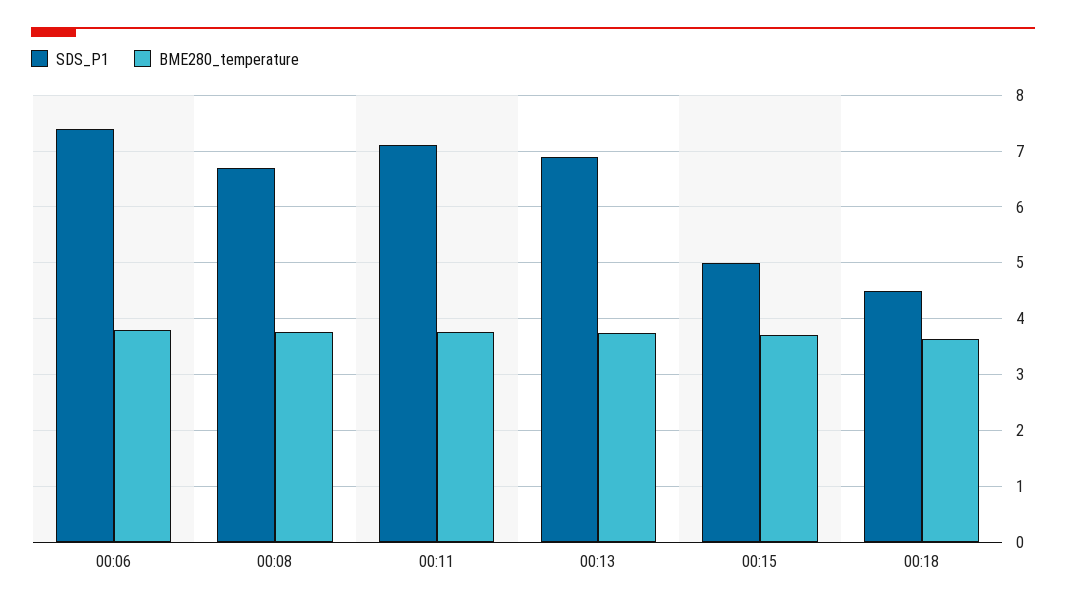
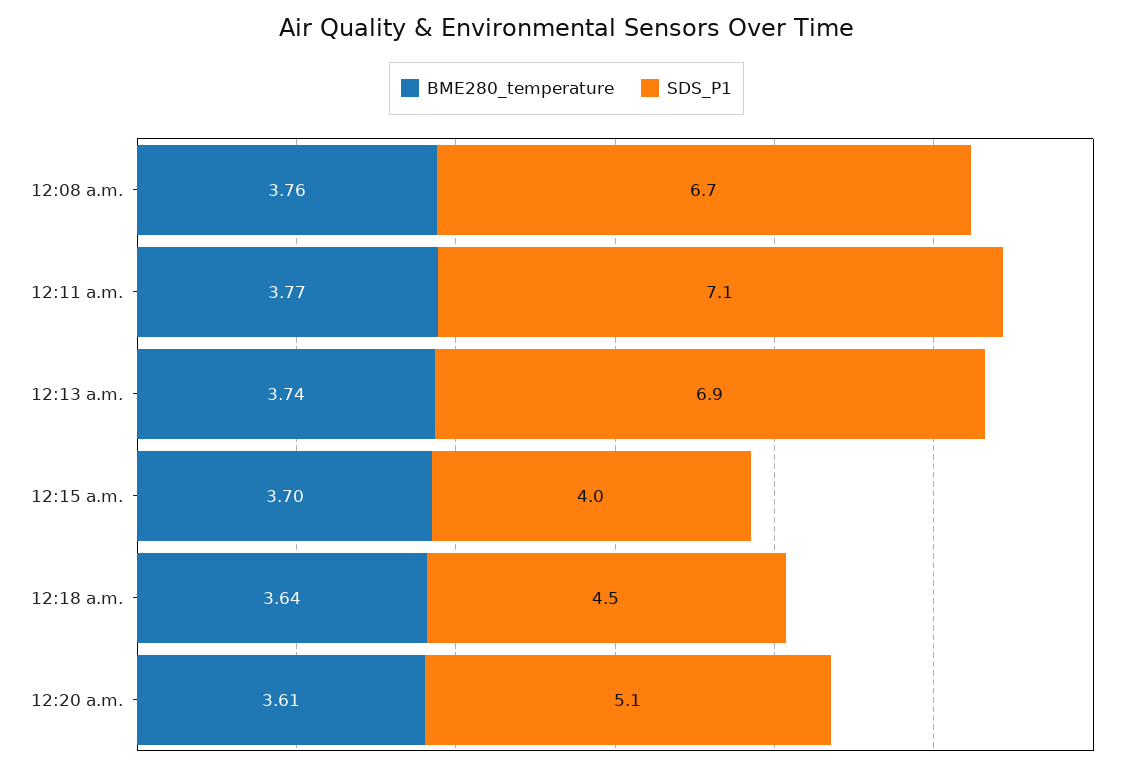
SDS_P1, 00:06: 7.4 -> none
BME280_temperature, 00:06: 3.8 -> none
SDS_P1, 00:15: 5 -> 4
BME280_temperature, 12:20 a.m.: none -> 3.61
SDS_P1, 12:20 a.m.: none -> 5.1

